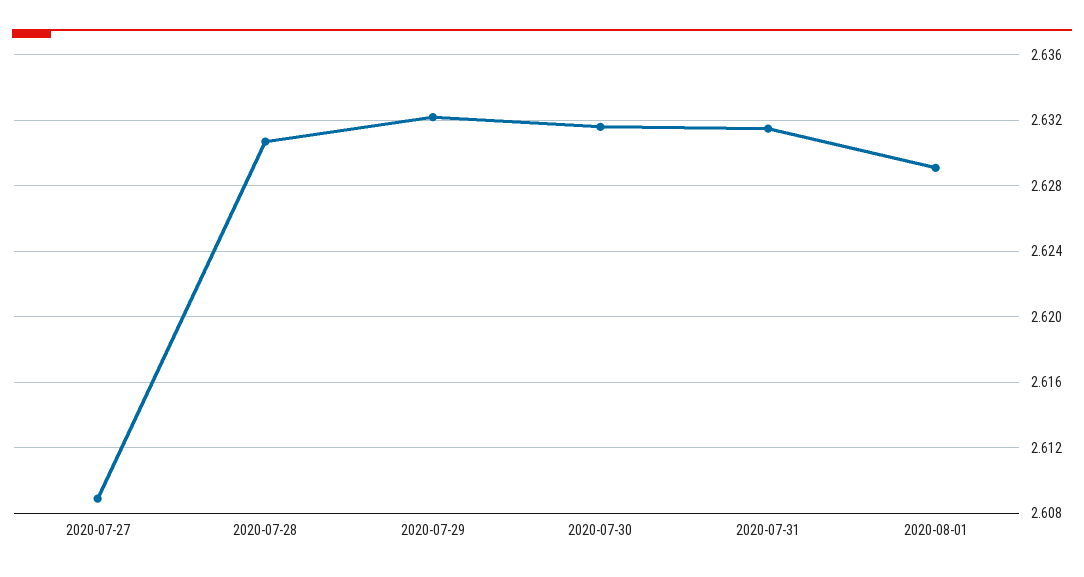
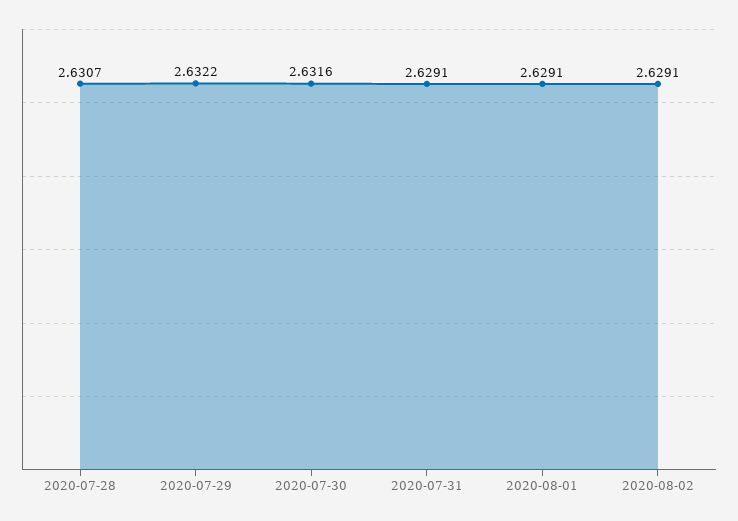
2020-07-27: 2.609 -> none
2020-07-31: 2.6315 -> 2.6291
2020-08-02: none -> 2.6291

